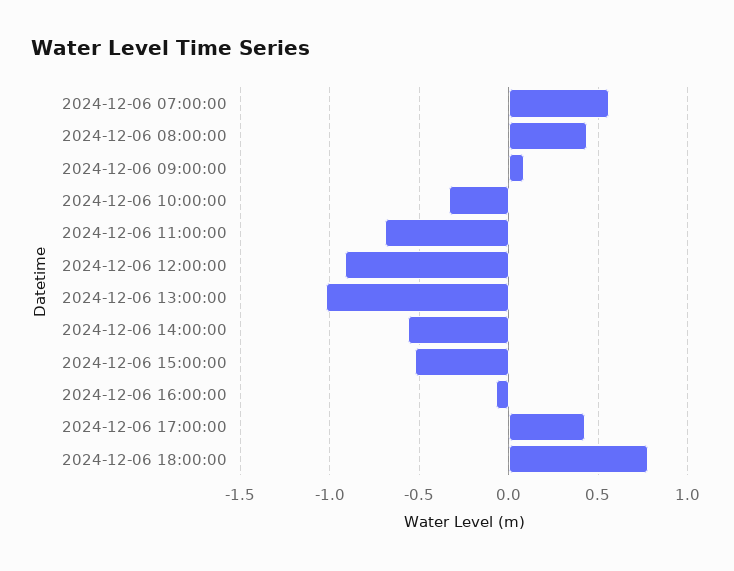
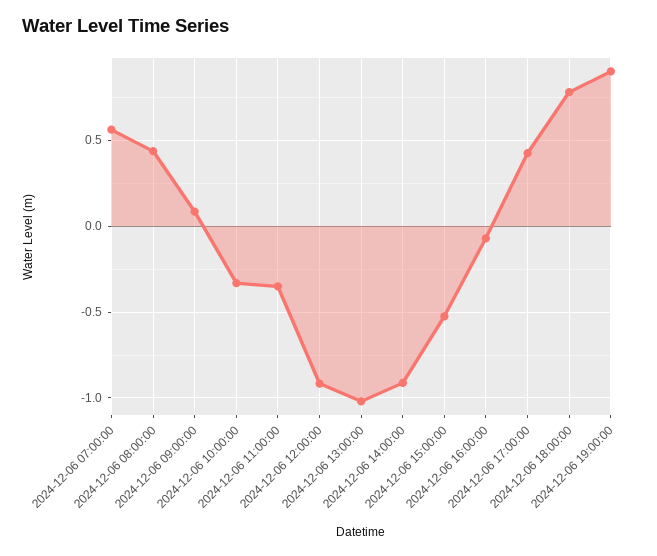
2024-12-06 11:00:00: -0.7 -> -0.35
2024-12-06 14:00:00: -0.55 -> -0.9
2024-12-06 19:00:00: none -> 0.9

